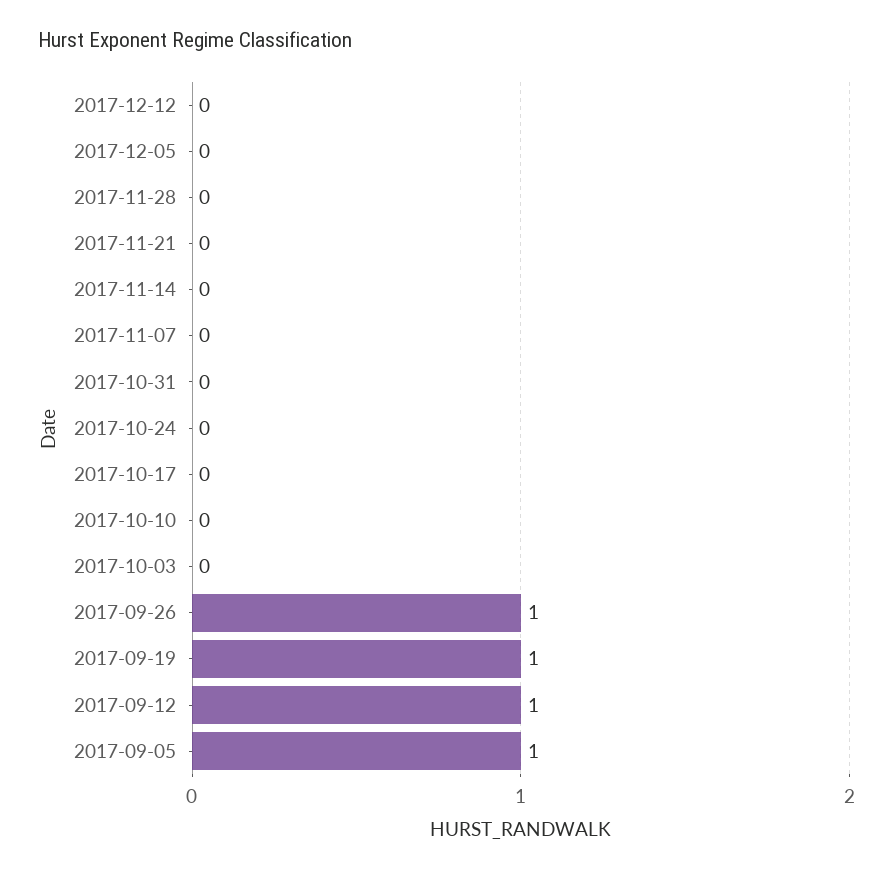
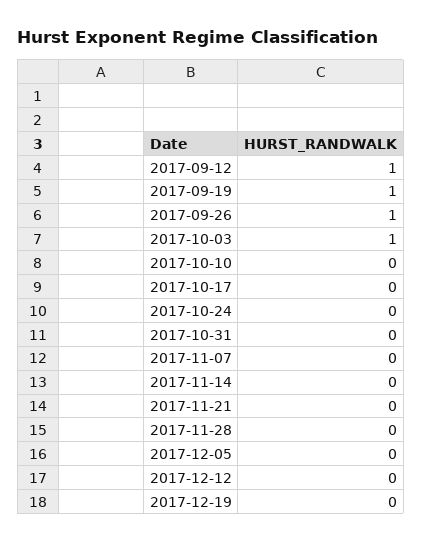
2017-10-03: 0 -> 1
2017-09-05: 1 -> none
2017-12-19: none -> 0

